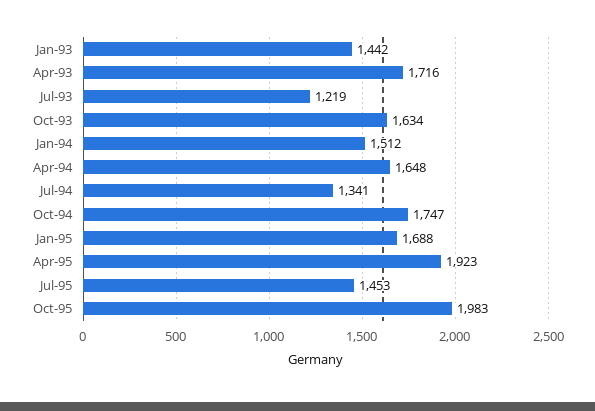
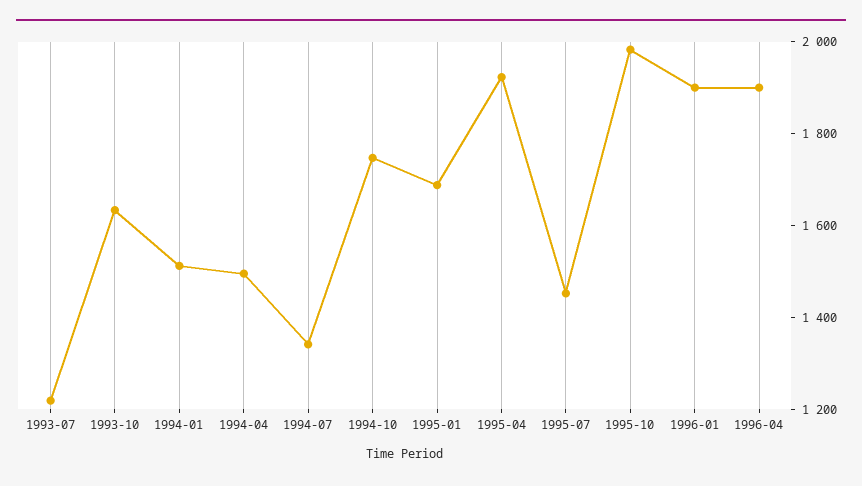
Jan-93: 1442 -> none
Apr-93: 1716 -> none
Apr-94: 1648 -> 1500
1996-01: none -> 1900
1996-04: none -> 1900

